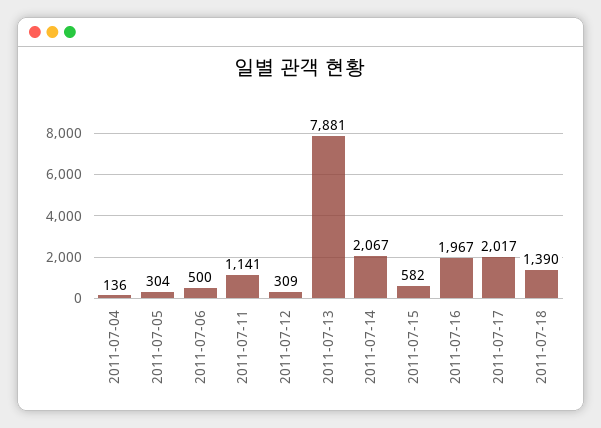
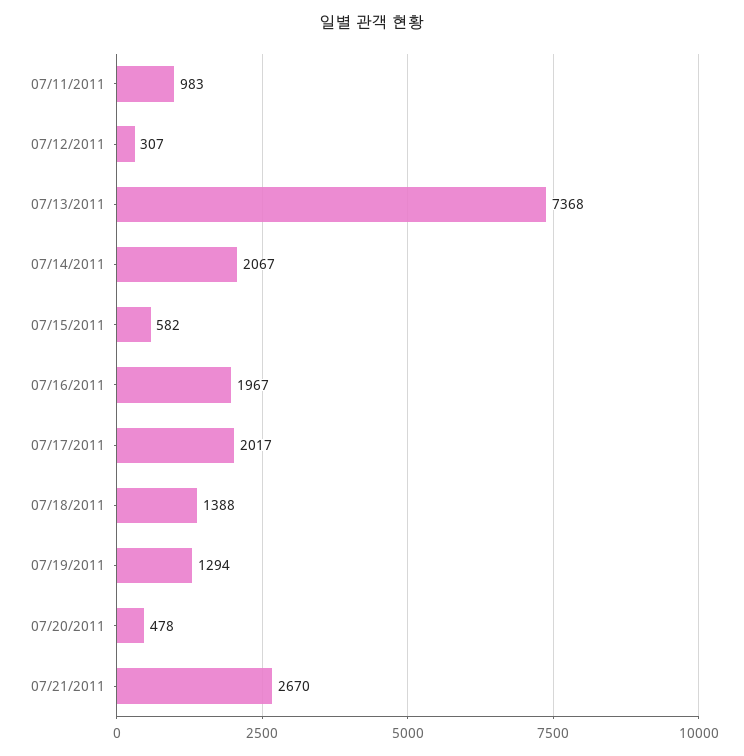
2011-07-04: 136 -> none
2011-07-05: 304 -> none
2011-07-06: 500 -> none
2011-07-11: 1141 -> 983
2011-07-12: 309 -> 307
2011-07-13: 7881 -> 7368
2011-07-18: 1390 -> 1388
07/19/2011: none -> 1294
07/20/2011: none -> 478
07/21/2011: none -> 2670

